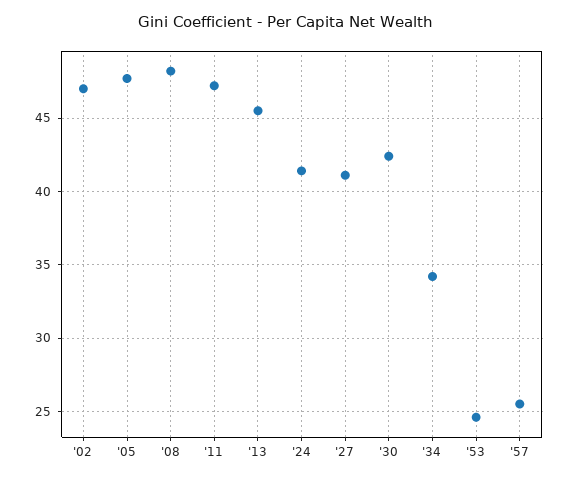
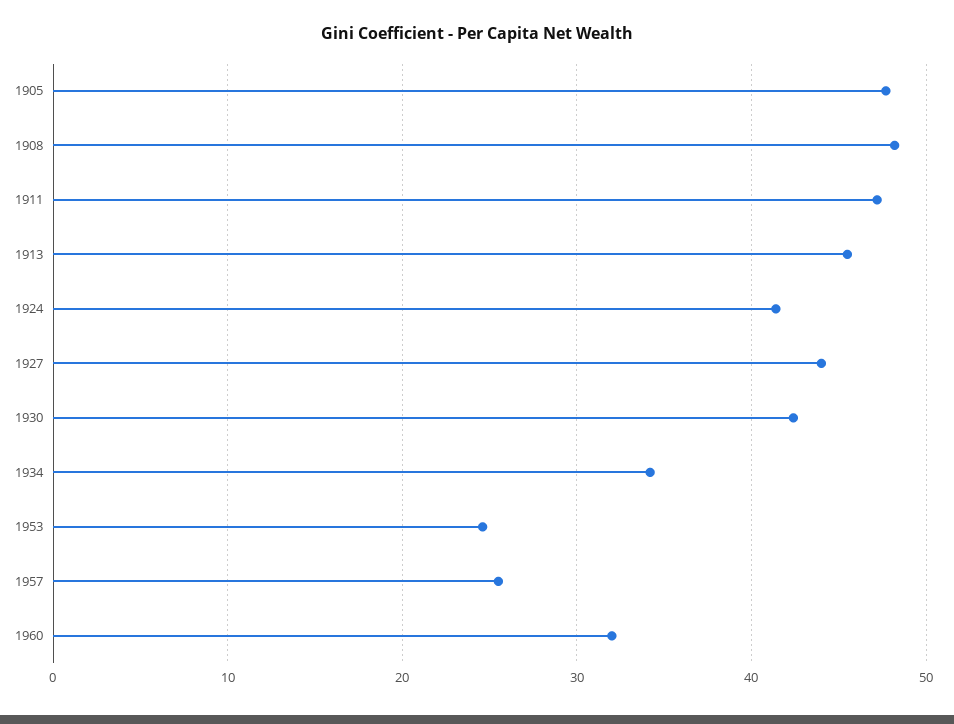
'02: 47 -> none
'27: 41 -> 44
1960: none -> 32

